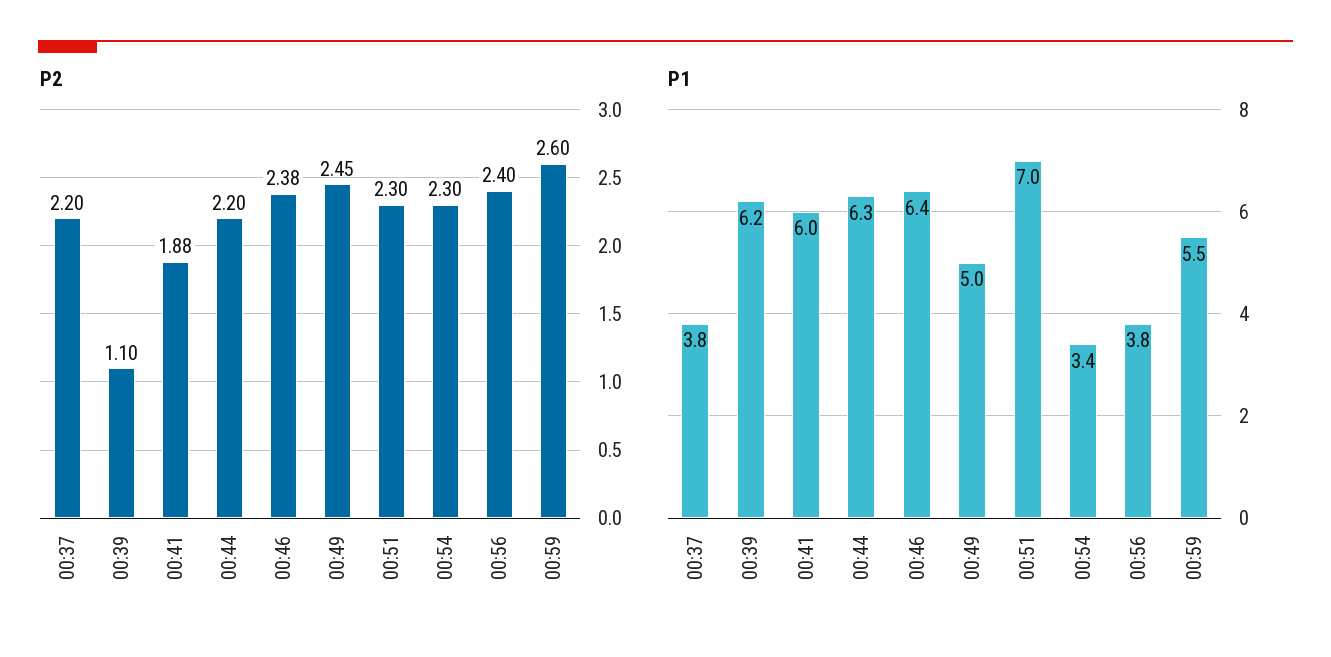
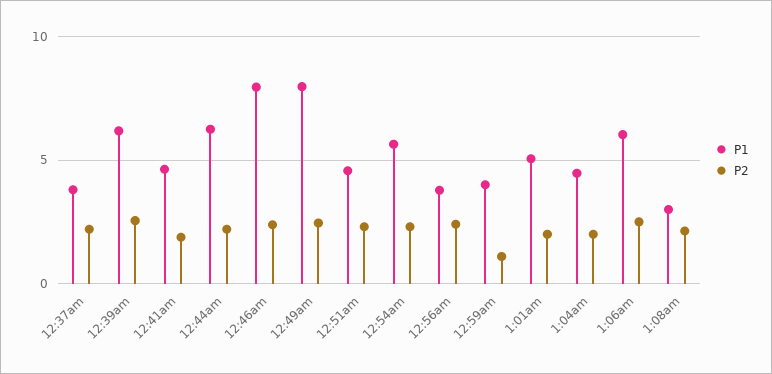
P2, 00:39: 1.1 -> 2.5
P2, 00:59: 2.6 -> 1
P1, 00:41: 6 -> 4.5
P1, 00:46: 6.4 -> 8
P1, 00:49: 5 -> 8
P1, 00:51: 7 -> 4.5
P1, 00:54: 3.4 -> 5.5
P1, 00:59: 5.5 -> 4
P1, 1:01am: none -> 5
P2, 1:01am: none -> 2
P1, 1:04am: none -> 4.5
P2, 1:04am: none -> 2
P1, 1:06am: none -> 6
P2, 1:06am: none -> 2.5
P1, 1:08am: none -> 3
P2, 1:08am: none -> 2

